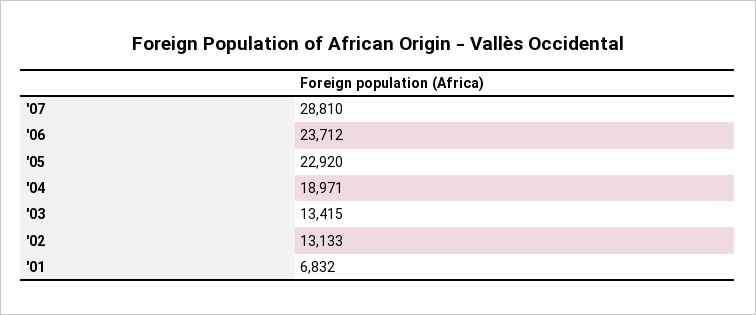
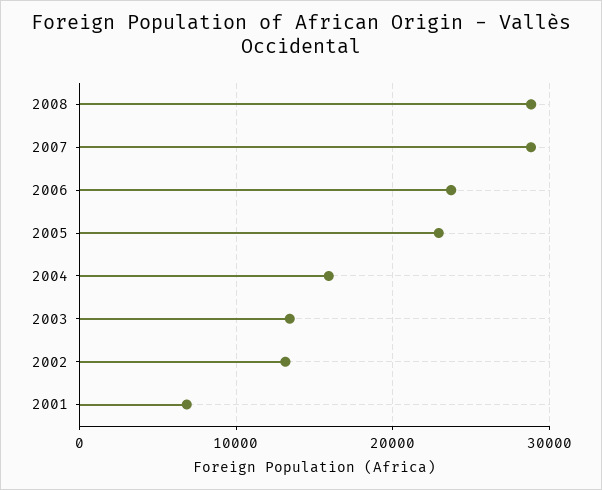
'04: 18971 -> 16000
2008: none -> 29000

